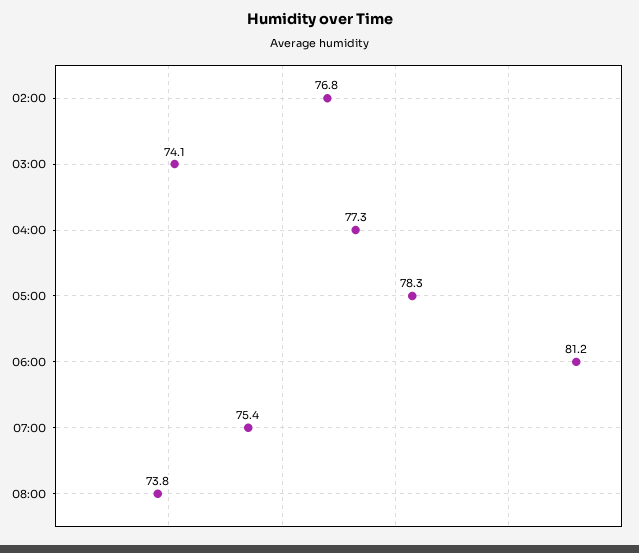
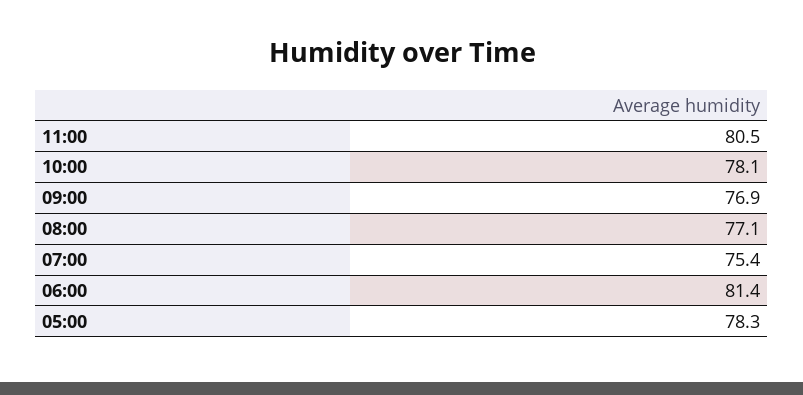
02:00: 76.8 -> none
03:00: 74.1 -> none
04:00: 77.3 -> none
06:00: 81.2 -> 81.4
08:00: 73.8 -> 77.1
11:00: none -> 80.5
10:00: none -> 78.1
09:00: none -> 76.9

